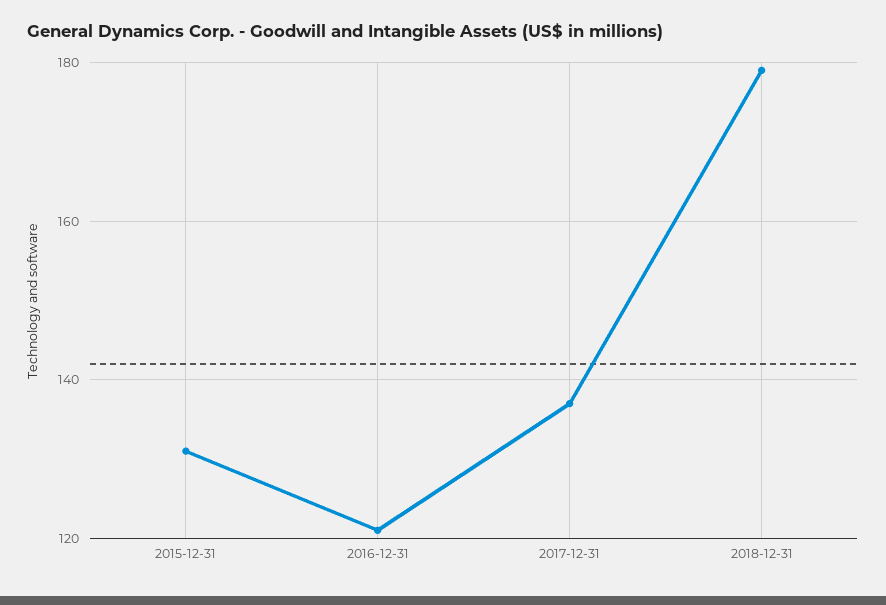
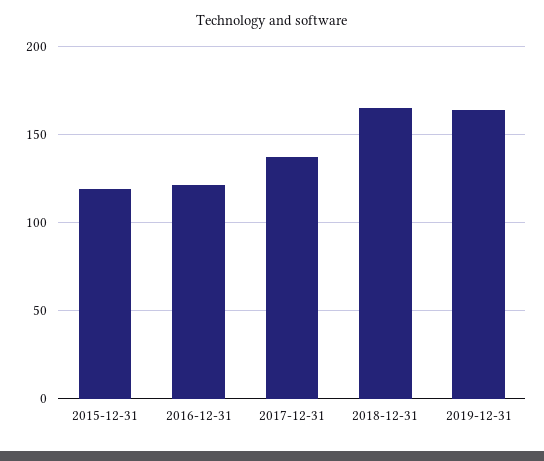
2015-12-31: 130 -> 120
2018-12-31: 180 -> 165
2019-12-31: none -> 165

